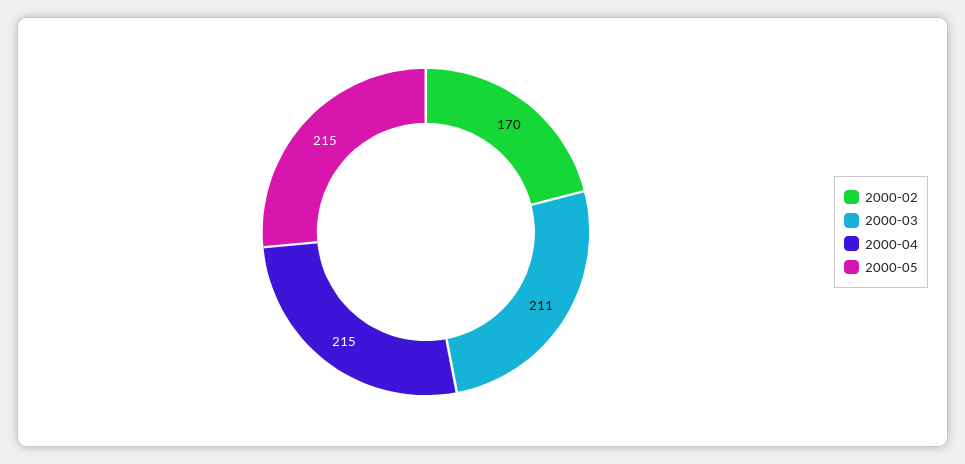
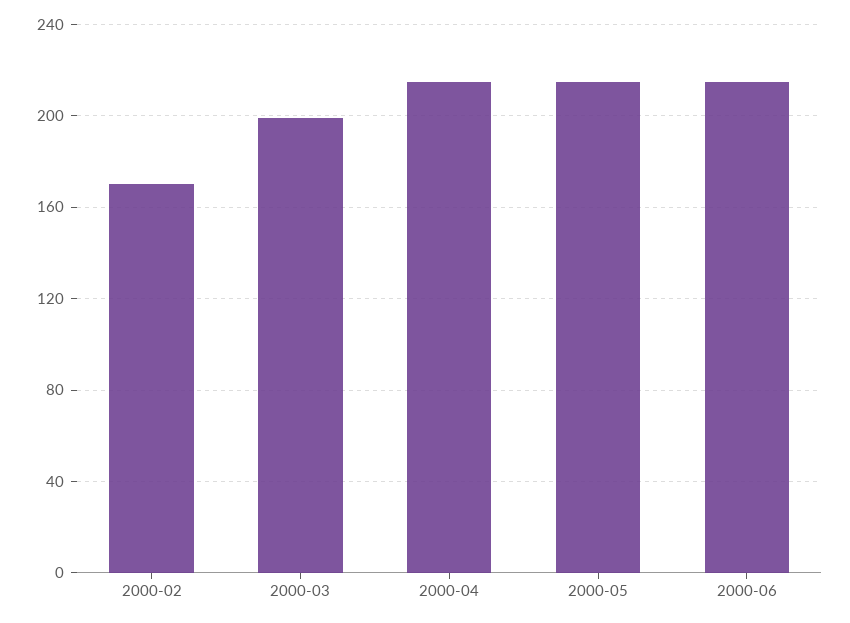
2000-03: 211 -> 200
2000-06: none -> 215

